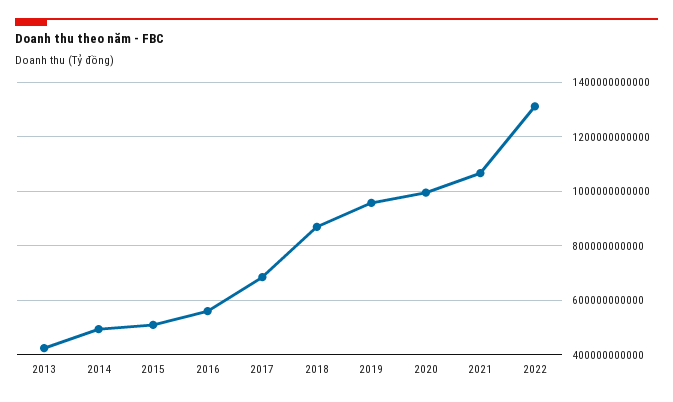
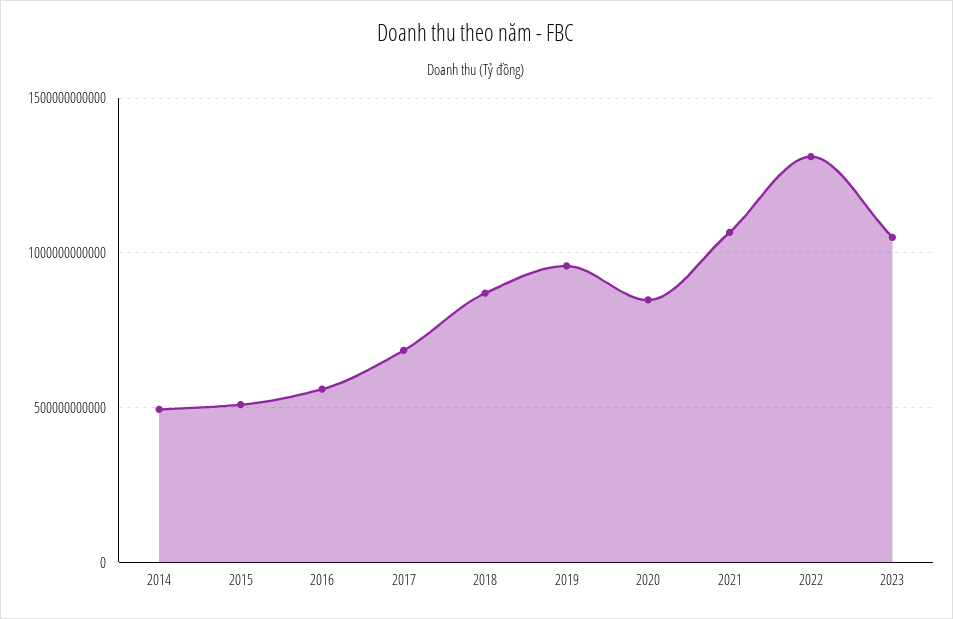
2013: 425000000000 -> none
2020: 1000000000000 -> 850000000000
2023: none -> 1050000000000

